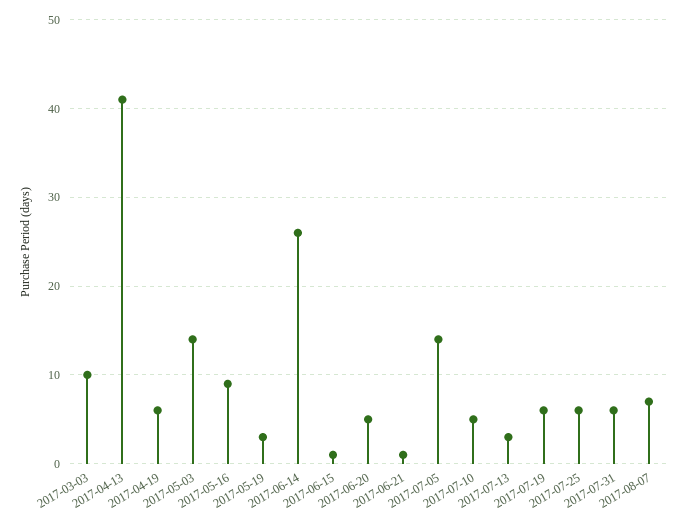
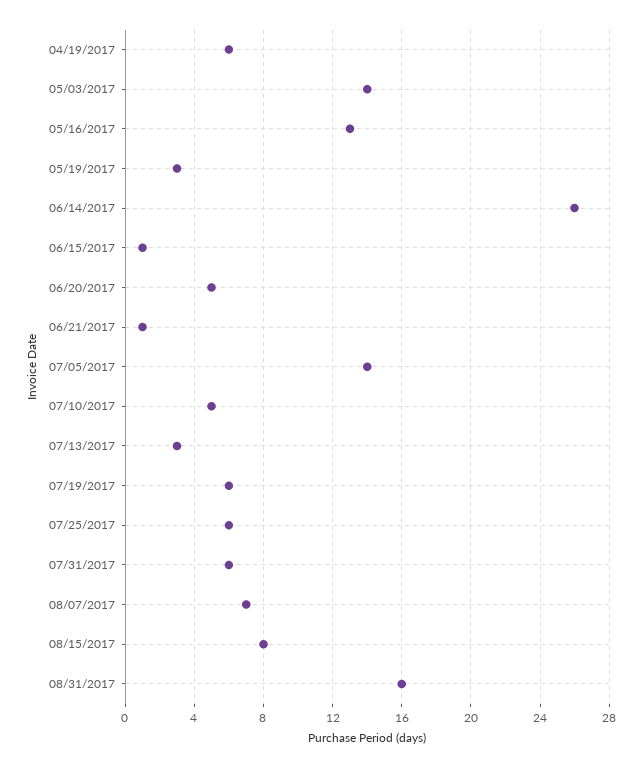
2017-03-03: 10 -> none
2017-04-13: 41 -> none
2017-05-16: 9 -> 13
08/15/2017: none -> 8
08/31/2017: none -> 16

